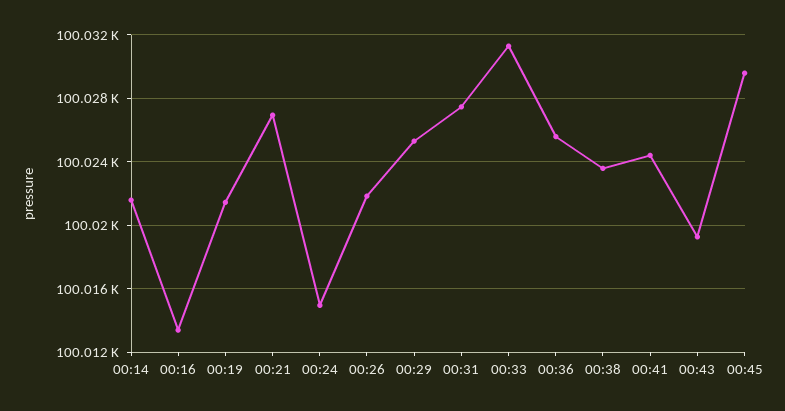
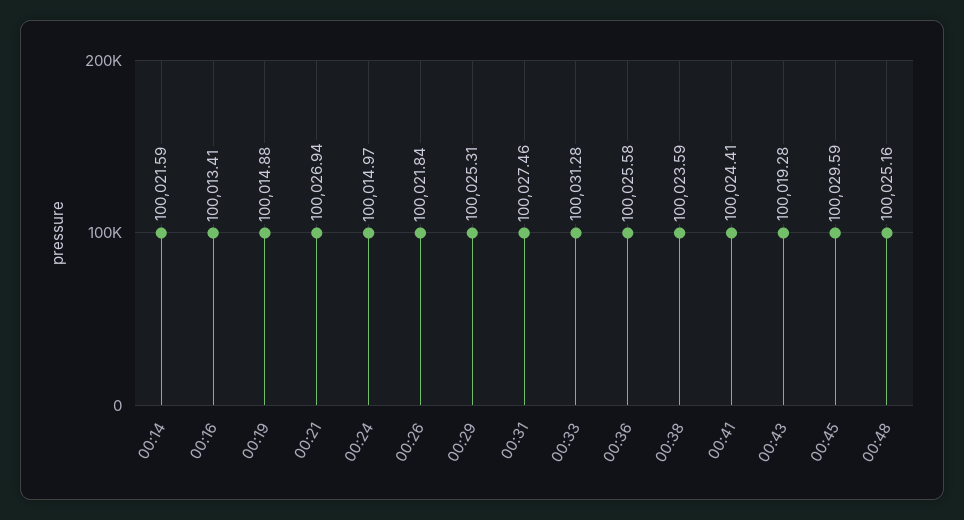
00:19: 100021.5 -> 100014.88
00:48: none -> 100025.16

